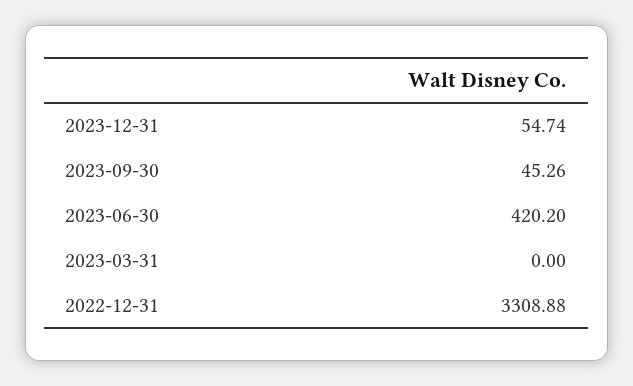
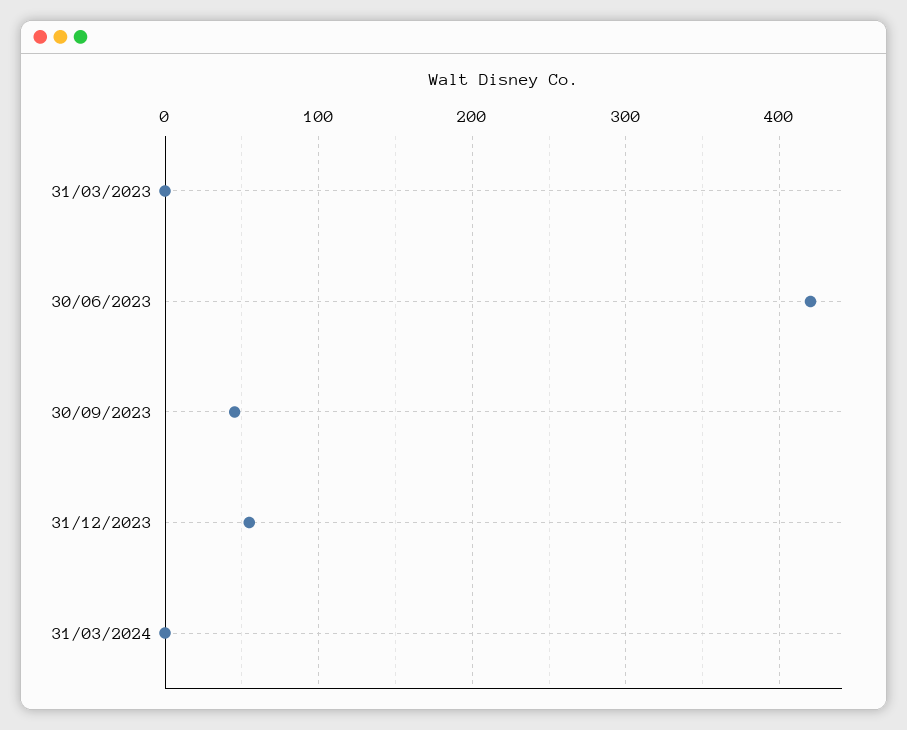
2022-12-31: 3308.88 -> none
31/03/2024: none -> 0

